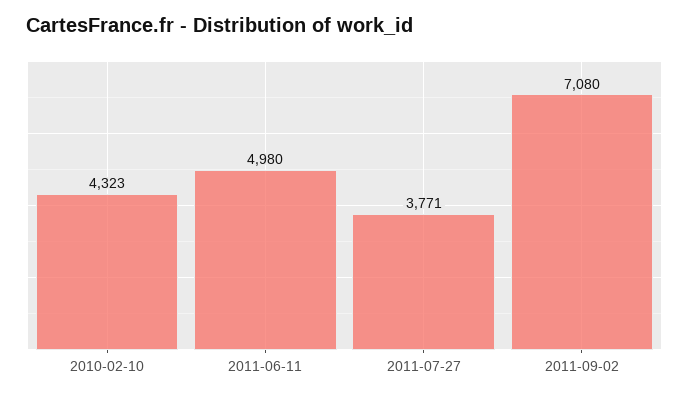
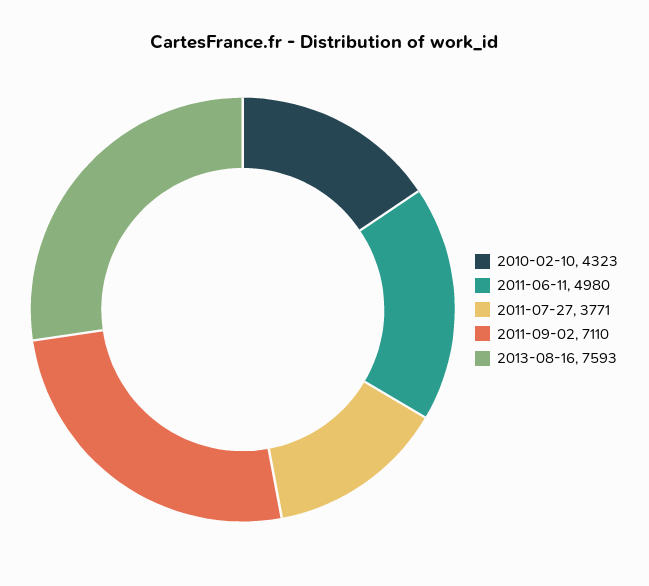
2011-09-02: 7080 -> 7110
2013-08-16: none -> 7593

